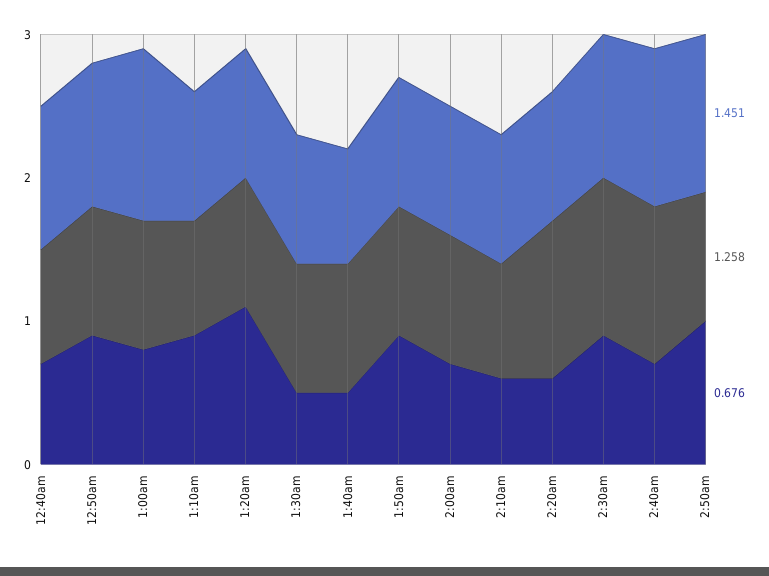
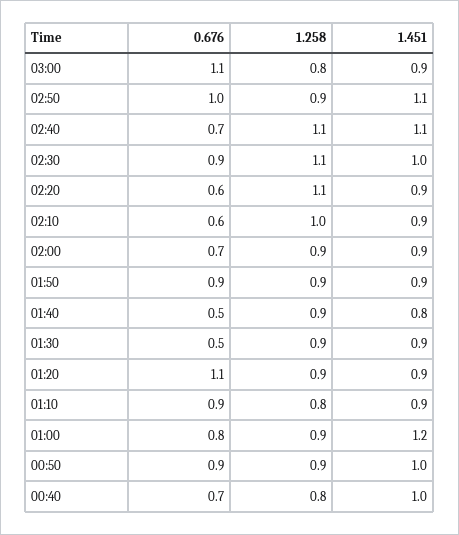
1.258, 2:10am: 0.8 -> 1
0.676, 03:00: none -> 1.1
1.258, 03:00: none -> 0.8
1.451, 03:00: none -> 0.9

